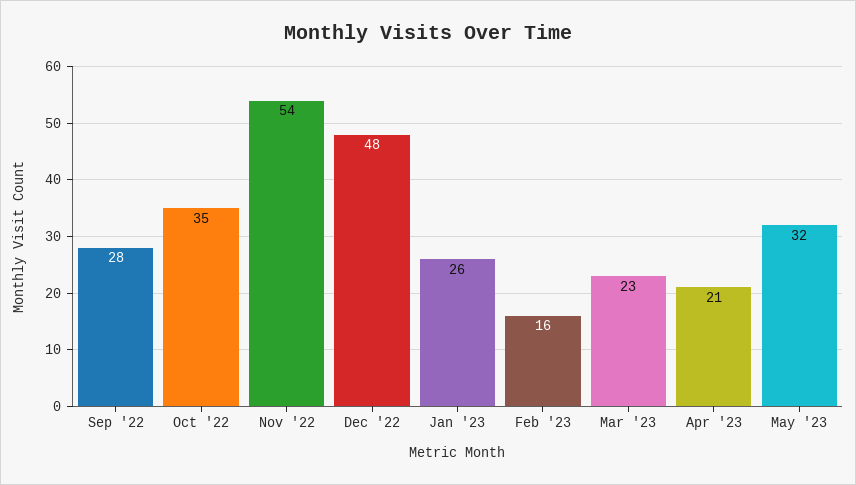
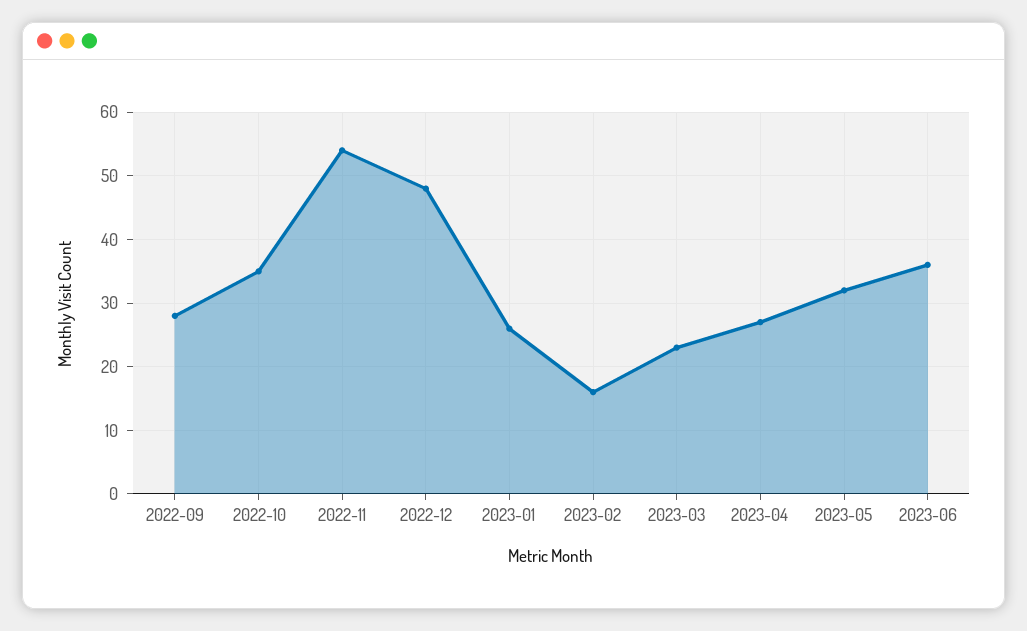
Apr '23: 21 -> 27
2023-06: none -> 36

